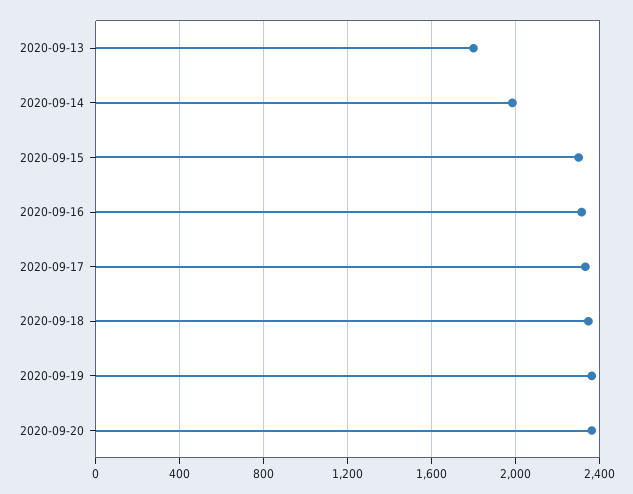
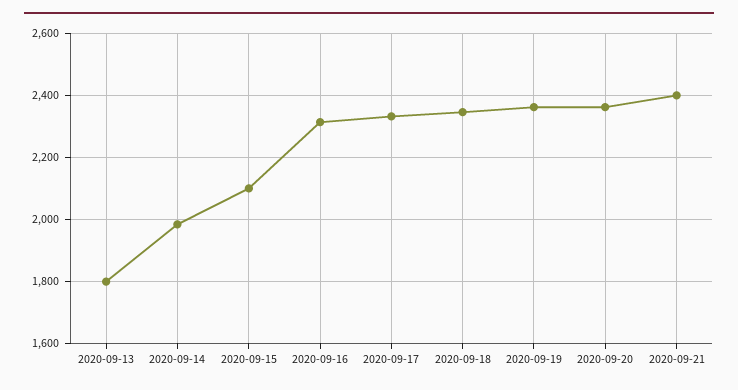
2020-09-15: 2300 -> 2100
2020-09-21: none -> 2400

